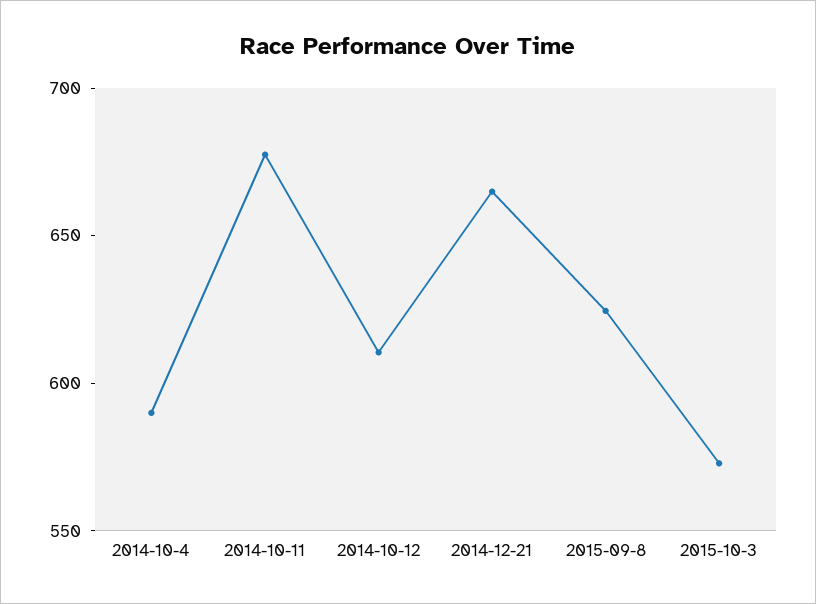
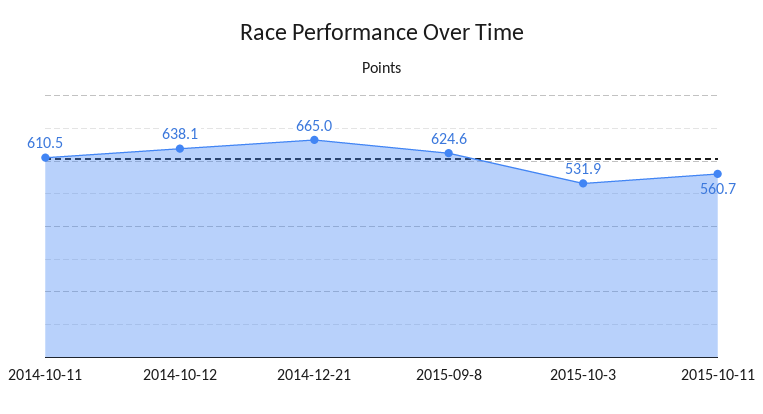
2014-10-4: 590 -> none
2014-10-11: 680 -> 610.5
2014-10-12: 610 -> 638.1
2015-10-3: 570 -> 531.9
2015-10-11: none -> 560.7

